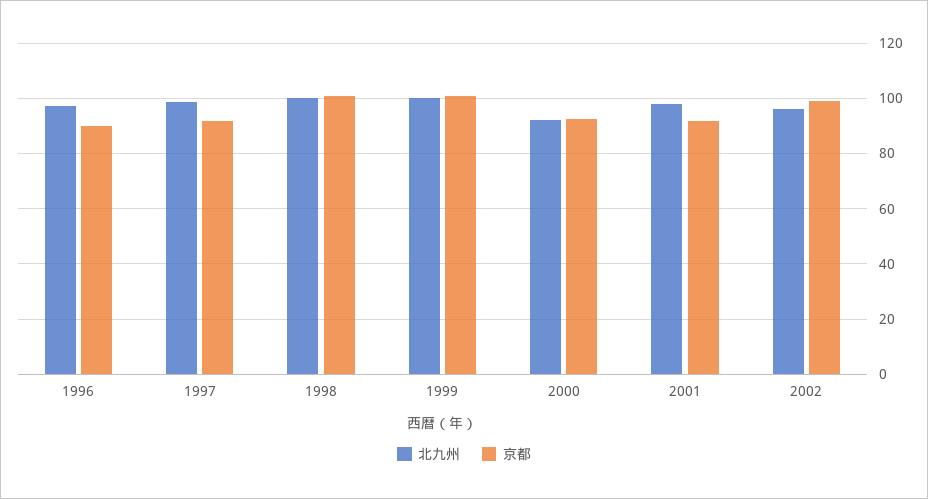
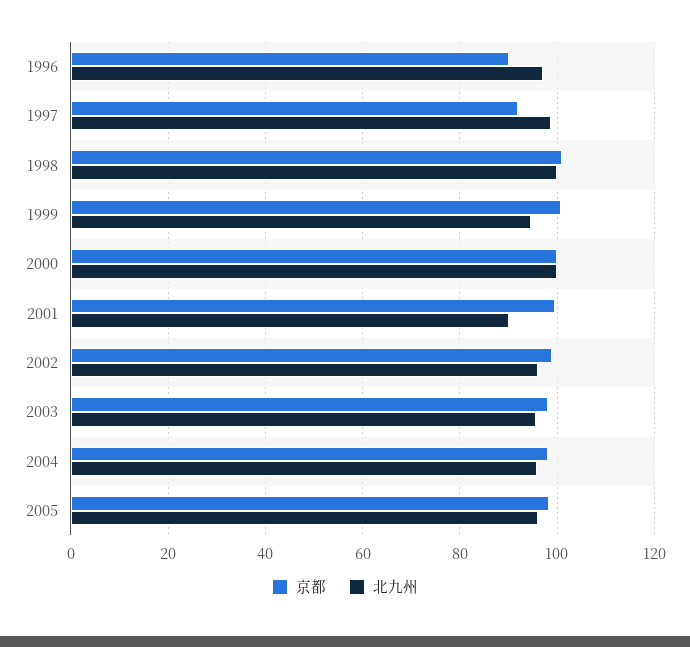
北九州, 1999: 100 -> 94
北九州, 2000: 92.5 -> 100
京都, 2000: 92.5 -> 100
北九州, 2001: 97.5 -> 90
京都, 2001: 92.5 -> 100
京都, 2003: none -> 98
北九州, 2003: none -> 96
京都, 2004: none -> 98
北九州, 2004: none -> 96
京都, 2005: none -> 98
北九州, 2005: none -> 96

